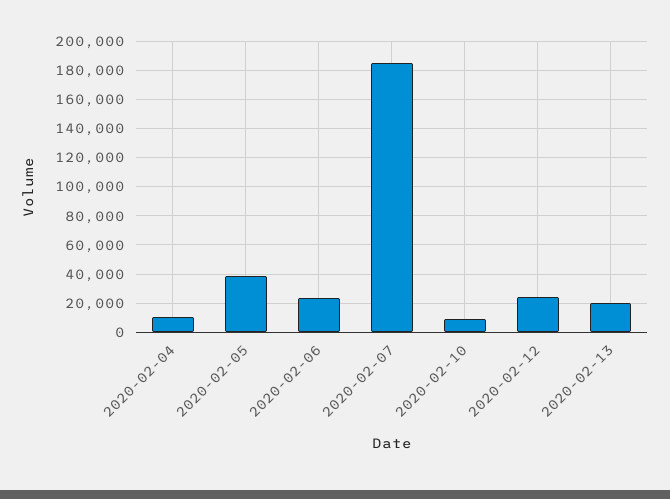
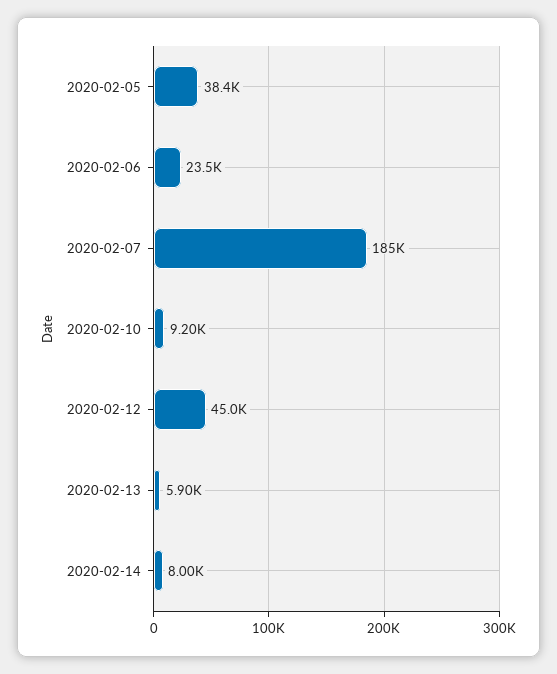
2020-02-04: 10000 -> none
2020-02-12: 25000 -> 45000
2020-02-13: 20000 -> 5900
2020-02-14: none -> 8000

